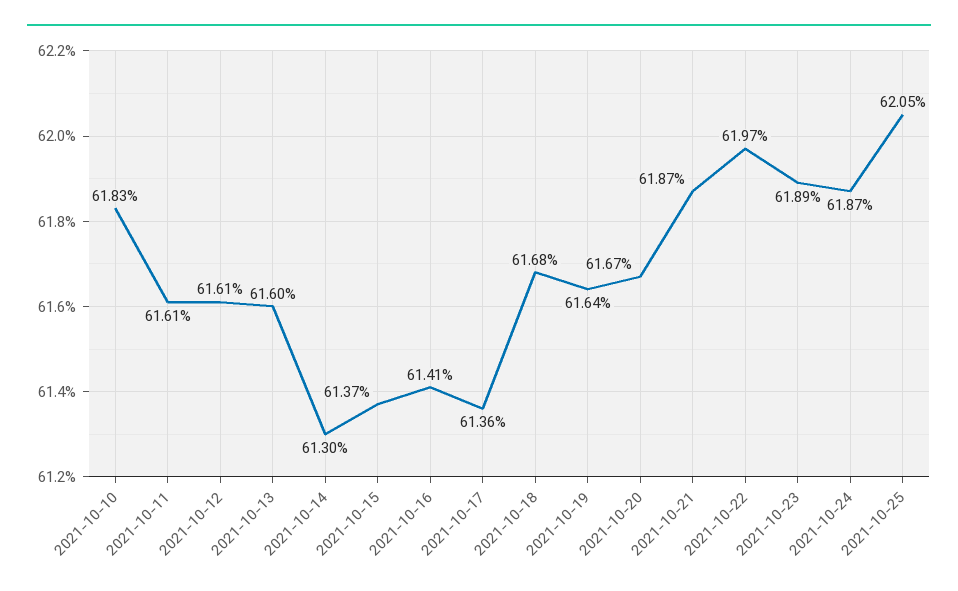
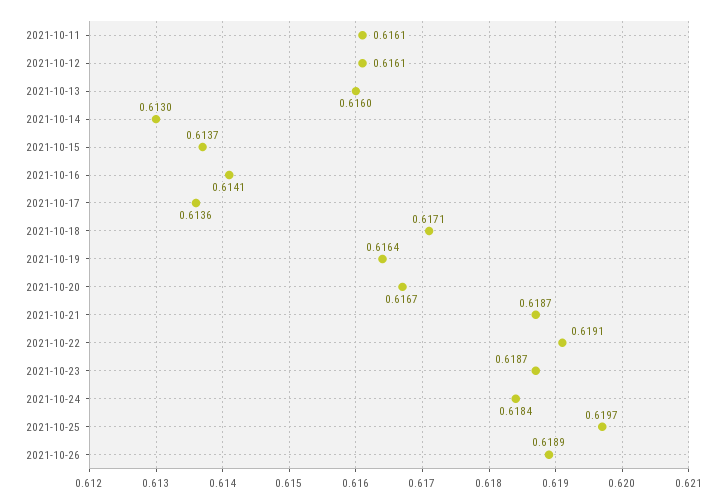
2021-10-10: 0.6183 -> none
2021-10-18: 0.6168 -> 0.6171
2021-10-22: 0.6197 -> 0.6191
2021-10-23: 0.6189 -> 0.6187
2021-10-24: 0.6187 -> 0.6184
2021-10-25: 0.6205 -> 0.6197
2021-10-26: none -> 0.6189

